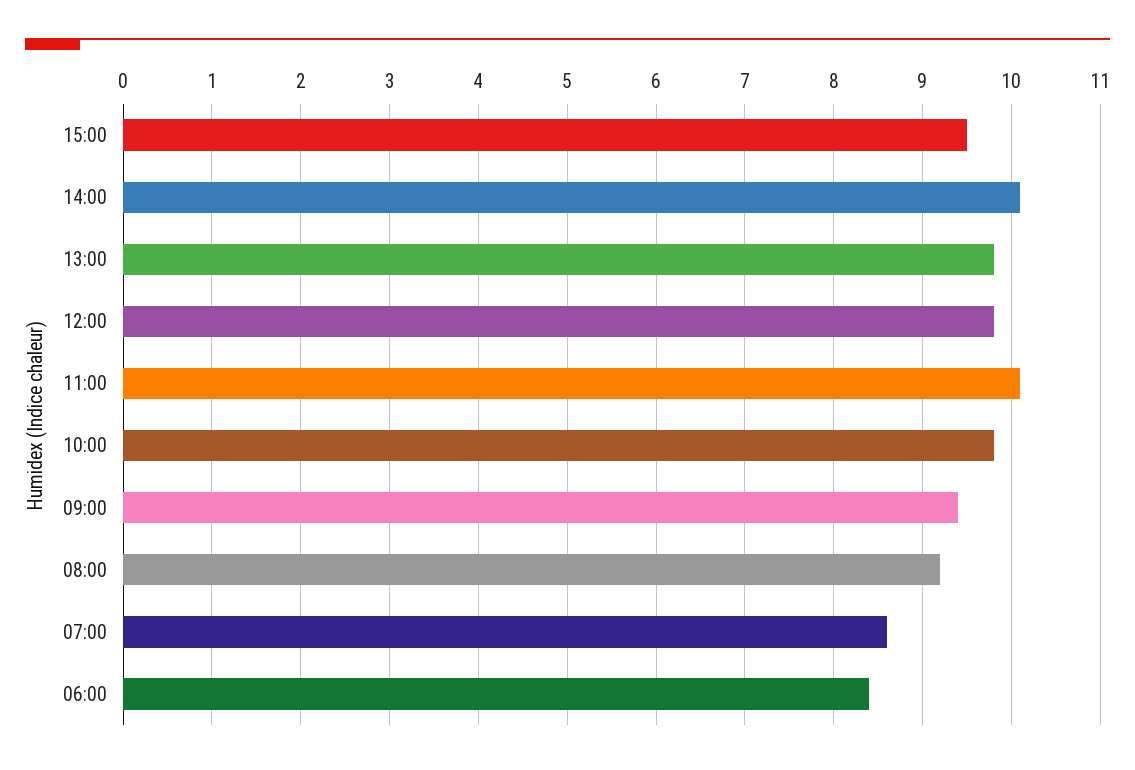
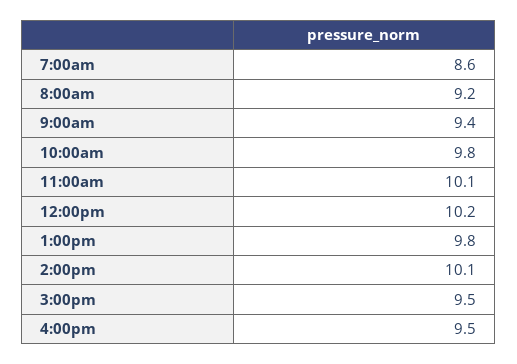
12:00: 9.8 -> 10.2
06:00: 8.4 -> none
4:00pm: none -> 9.5

